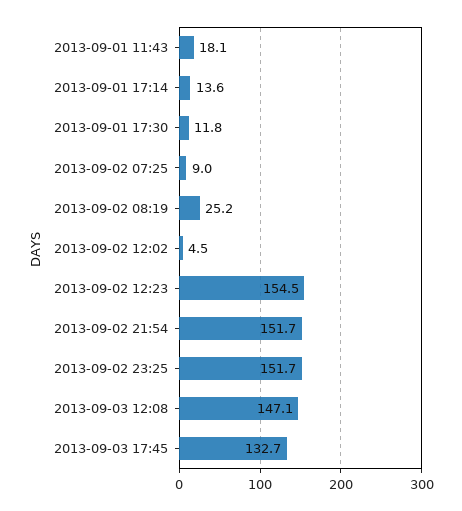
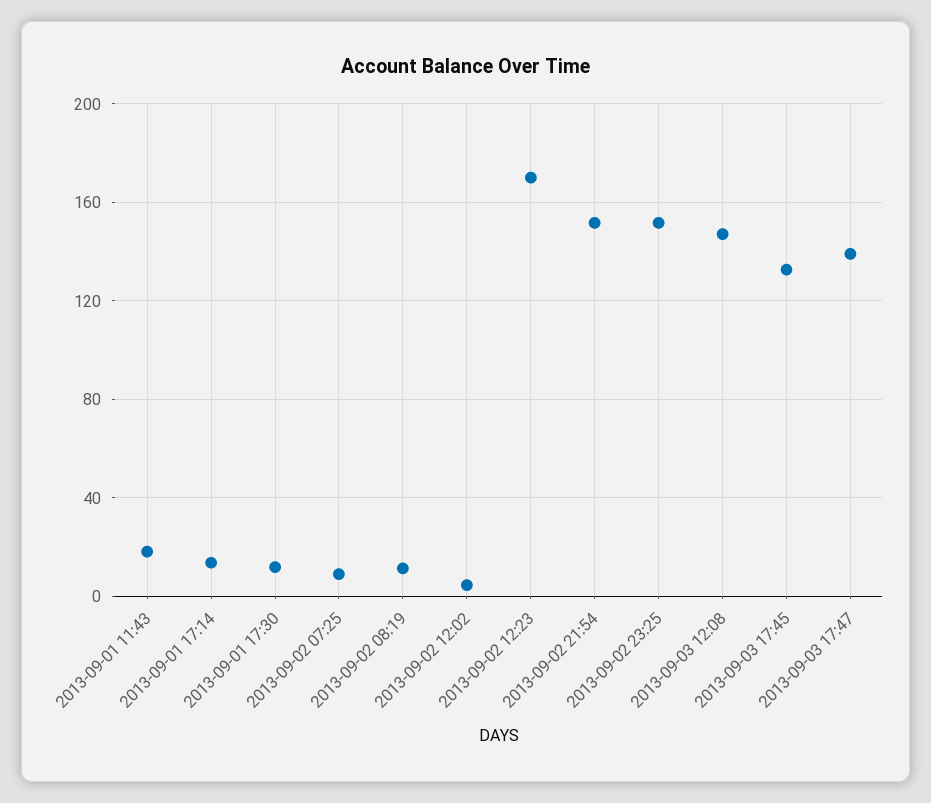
2013-09-02 08:19: 25.2 -> 10
2013-09-02 12:23: 154.5 -> 170
2013-09-03 17:47: none -> 140

